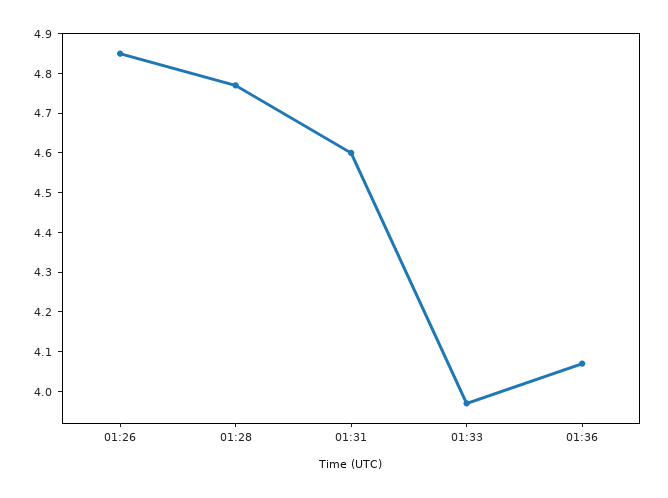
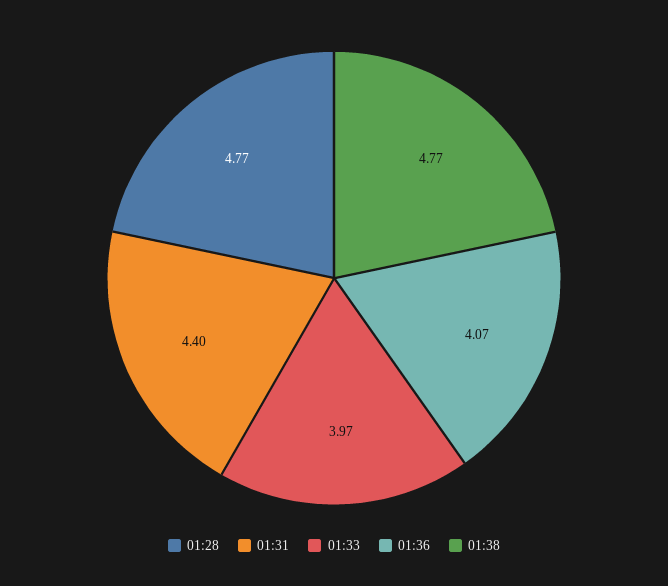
01:26: 4.85 -> none
01:31: 4.6 -> 4.4
01:38: none -> 4.77

